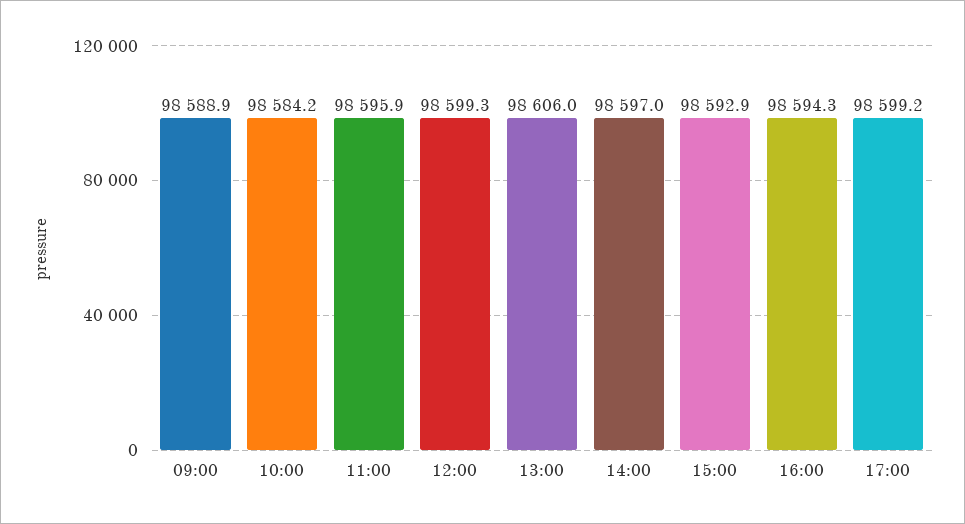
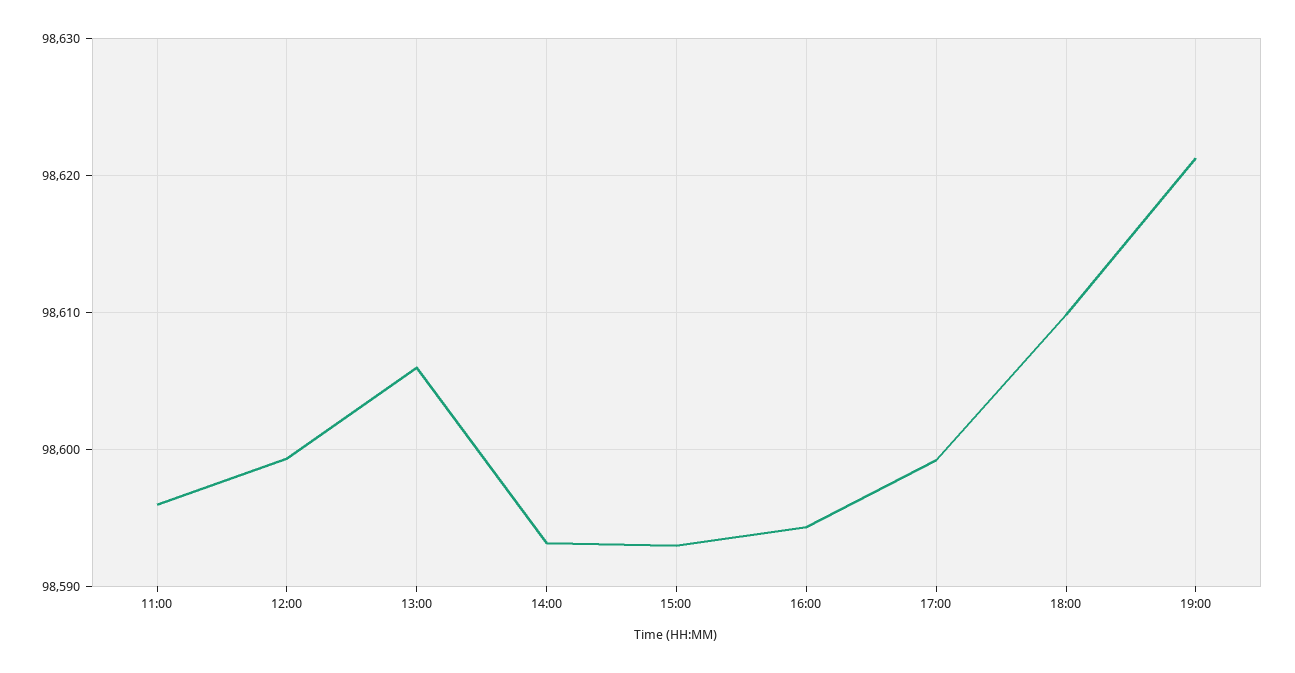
09:00: 98588.9 -> none
10:00: 98584.2 -> none
14:00: 98597 -> 98593
18:00: none -> 98610
19:00: none -> 98621

